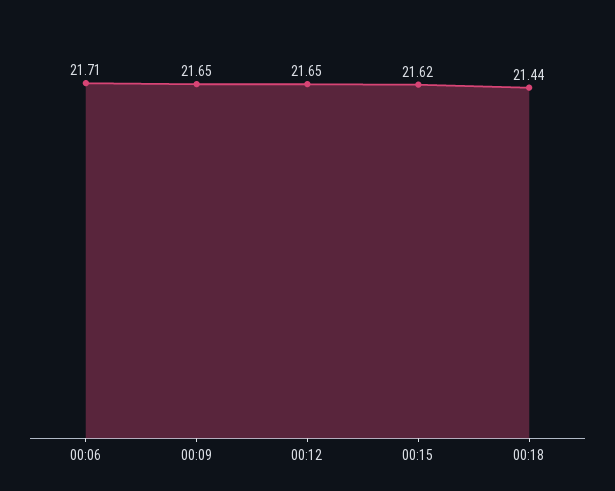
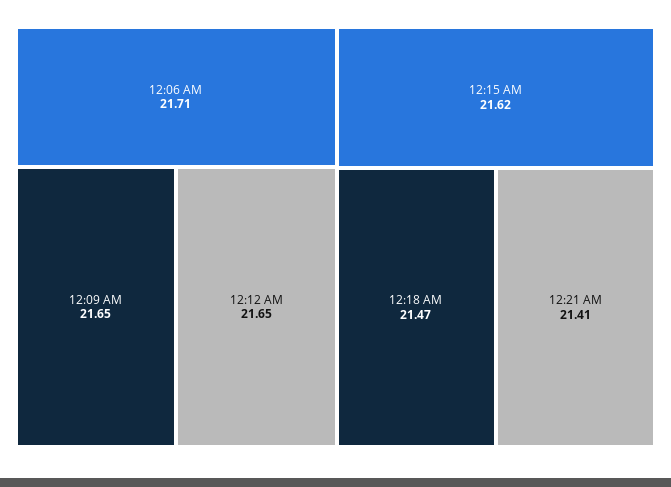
00:18: 21.44 -> 21.47
12:21 AM: none -> 21.41

